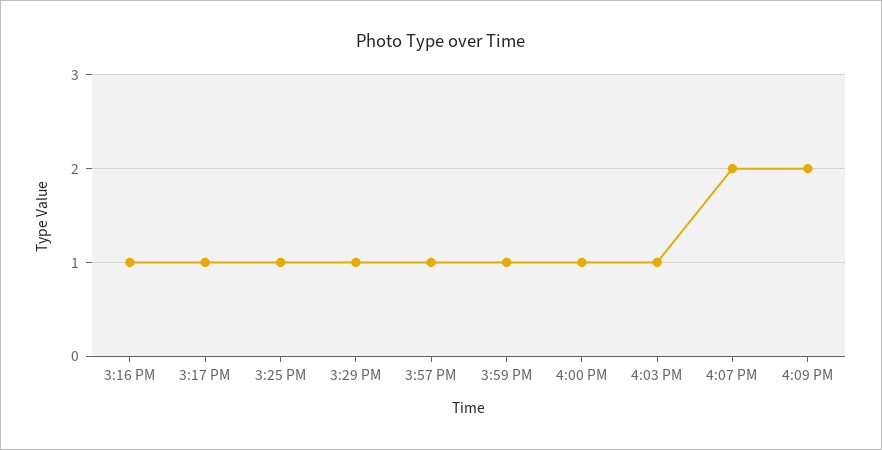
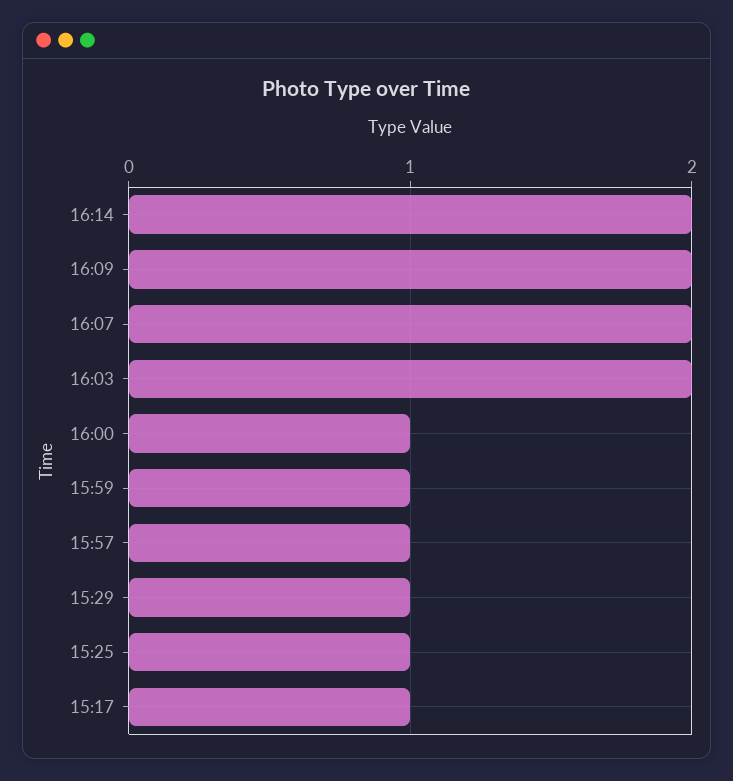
3:16 PM: 1 -> none
4:03 PM: 1 -> 2
16:14: none -> 2

